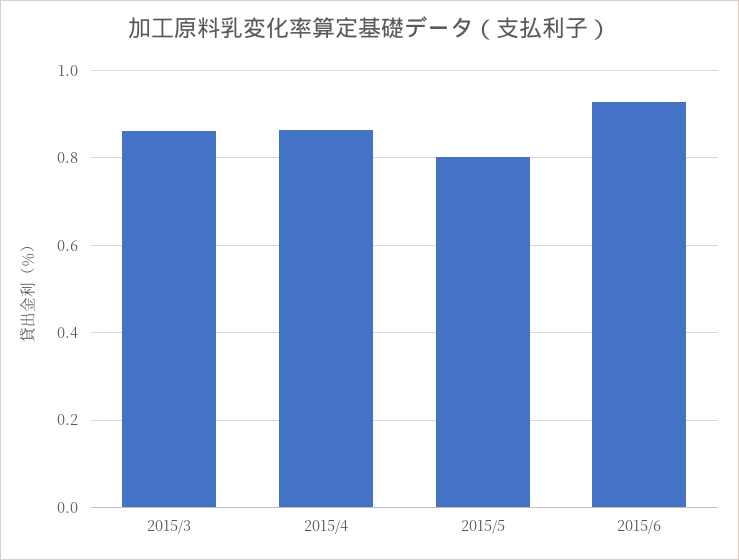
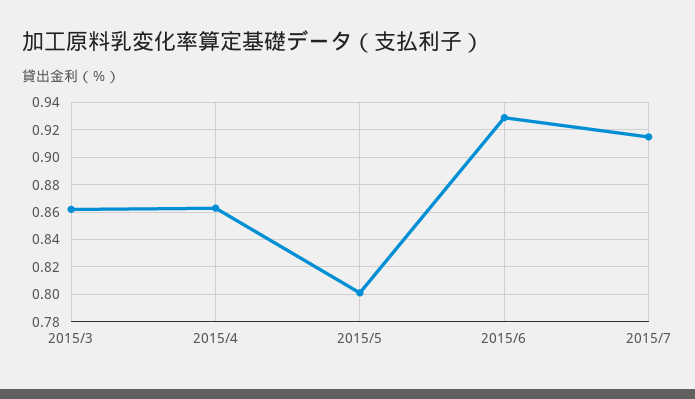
2015/7: none -> 0.915

